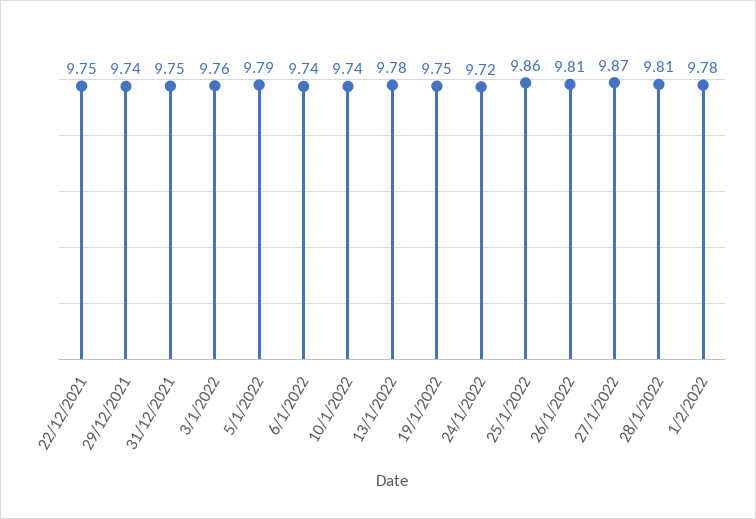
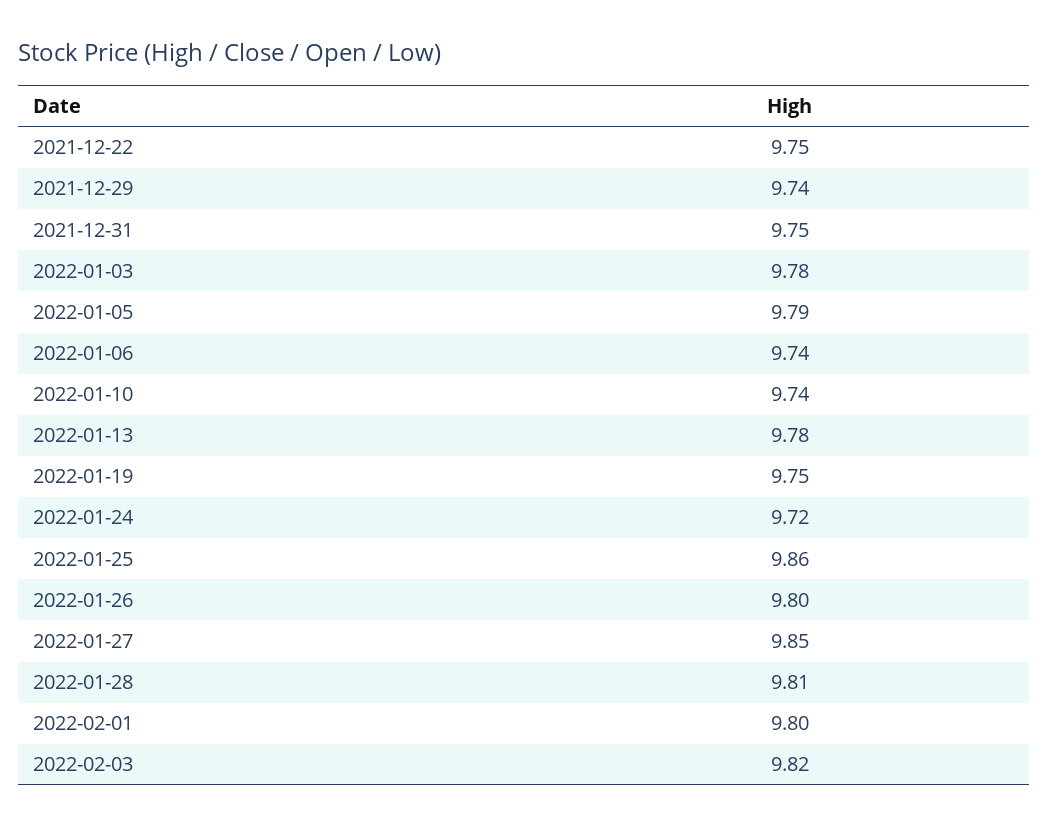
3/1/2022: 9.76 -> 9.78
26/1/2022: 9.81 -> 9.8
27/1/2022: 9.87 -> 9.85
1/2/2022: 9.78 -> 9.8
2022-02-03: none -> 9.82

